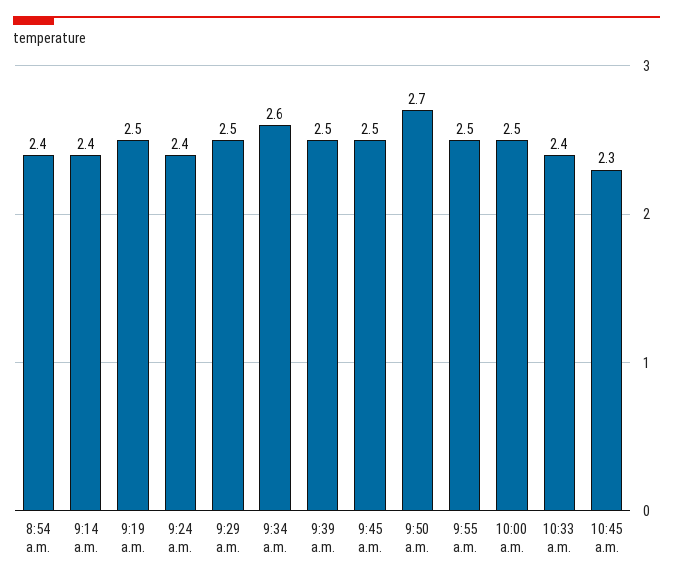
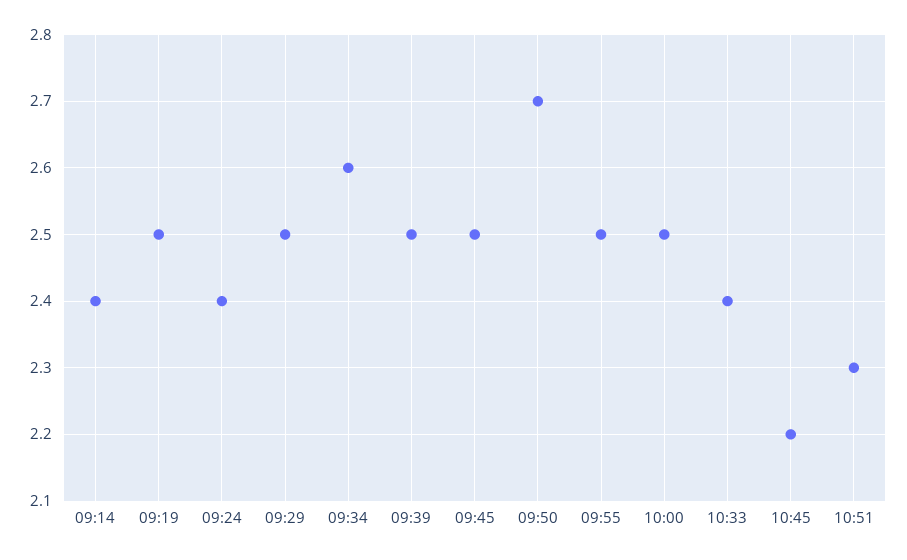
8:54 a.m.: 2.4 -> none
10:45 a.m.: 2.3 -> 2.2
10:51: none -> 2.3

